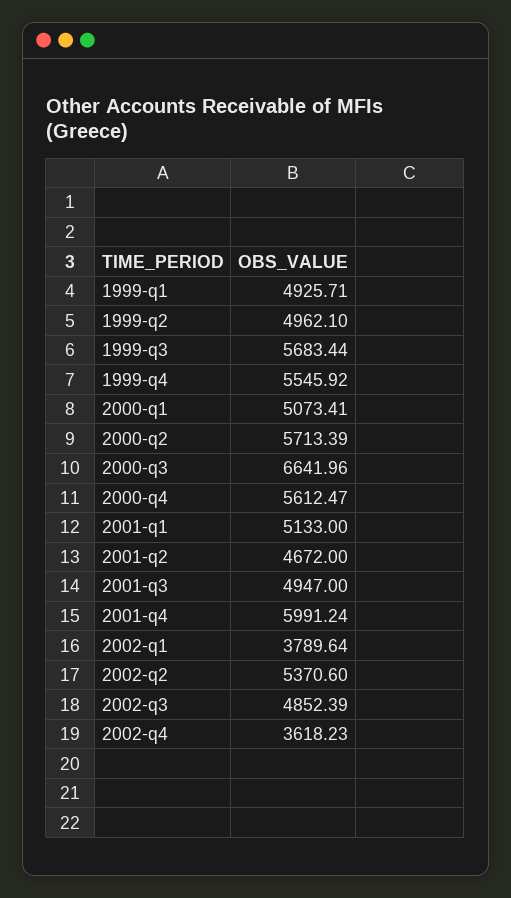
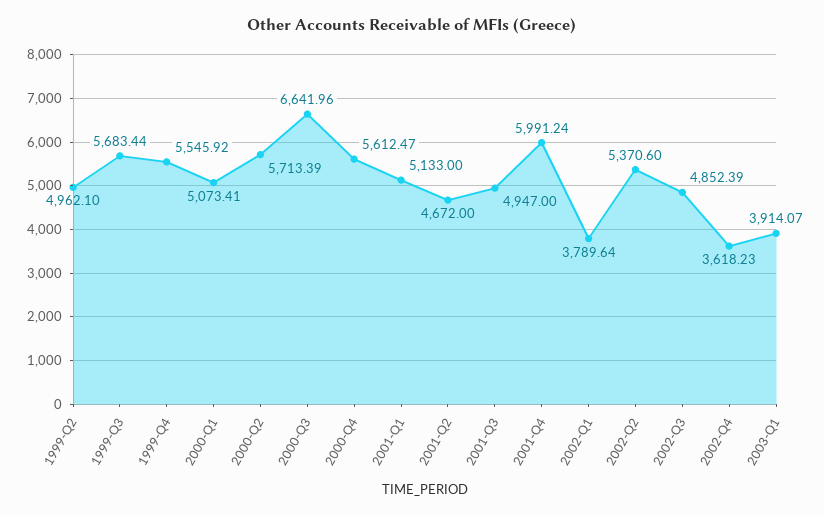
1999-q1: 4925.71 -> none
2003-Q1: none -> 3914.07

